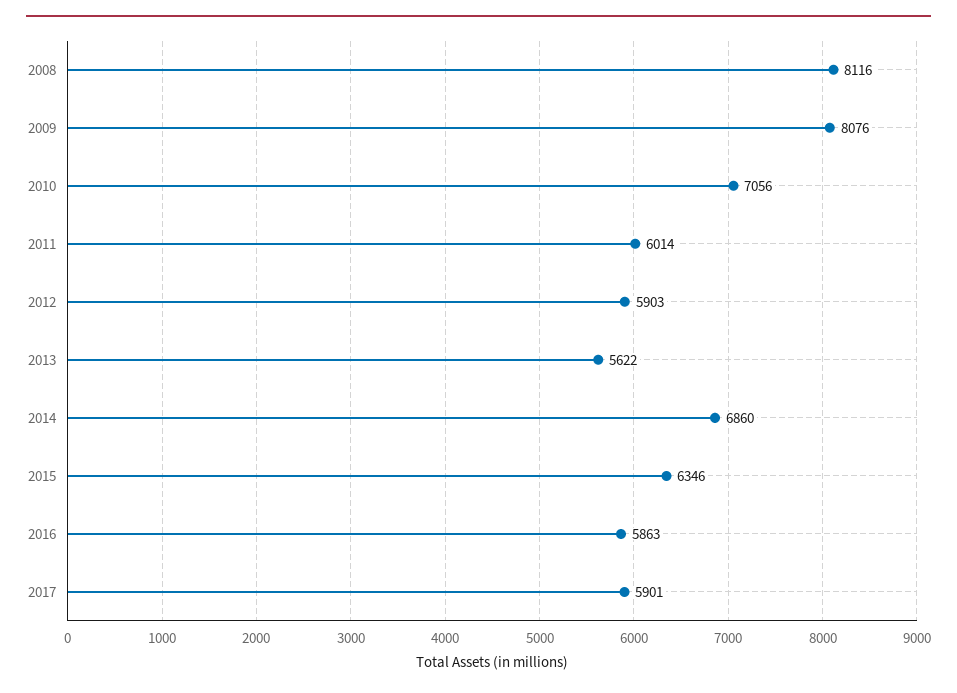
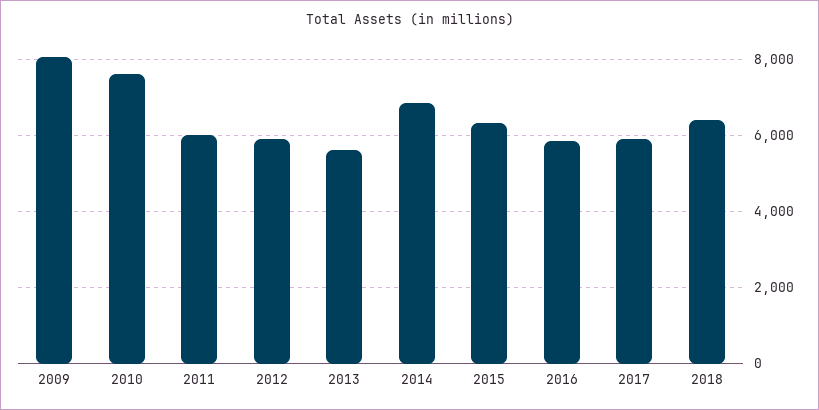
2008: 8116 -> none
2010: 7056 -> 7600
2018: none -> 6400

